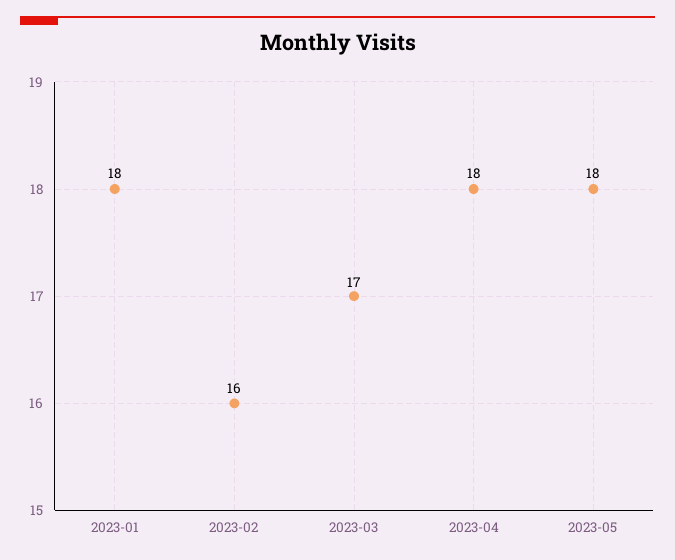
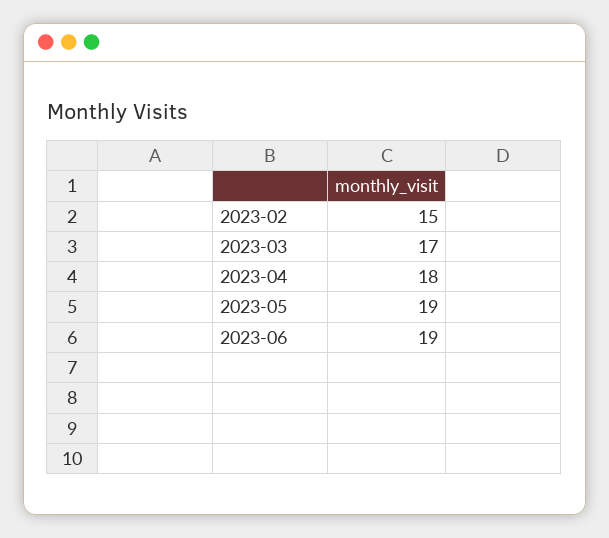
2023-01: 18 -> none
2023-02: 16 -> 15
2023-05: 18 -> 19
2023-06: none -> 19

